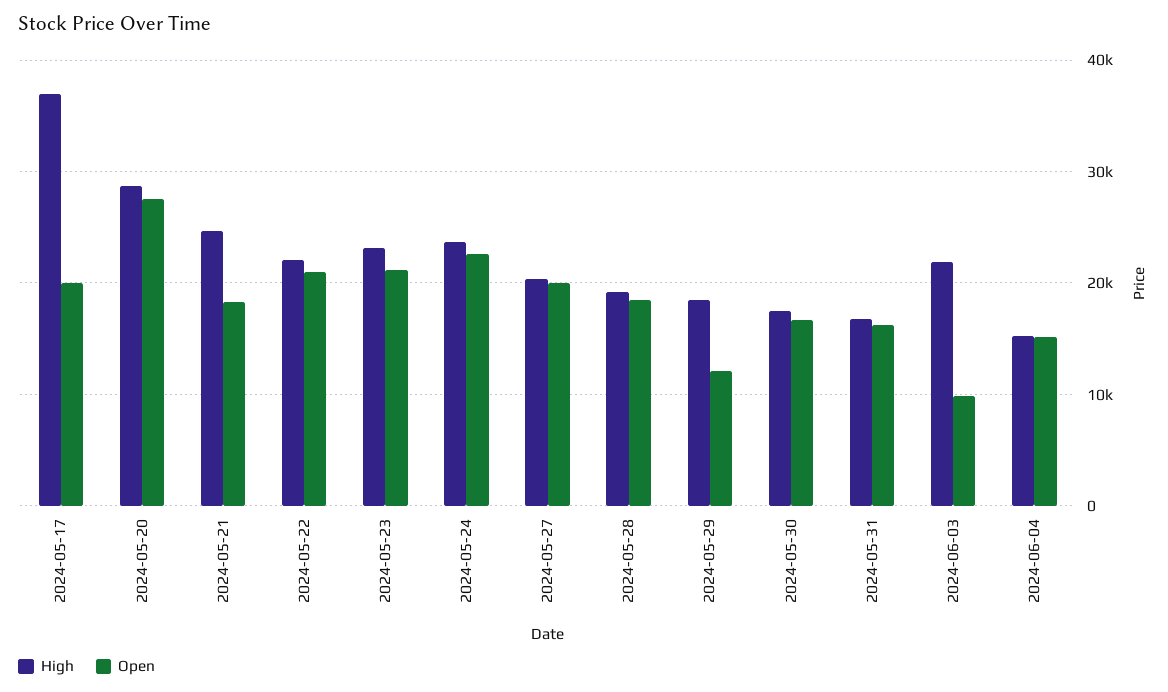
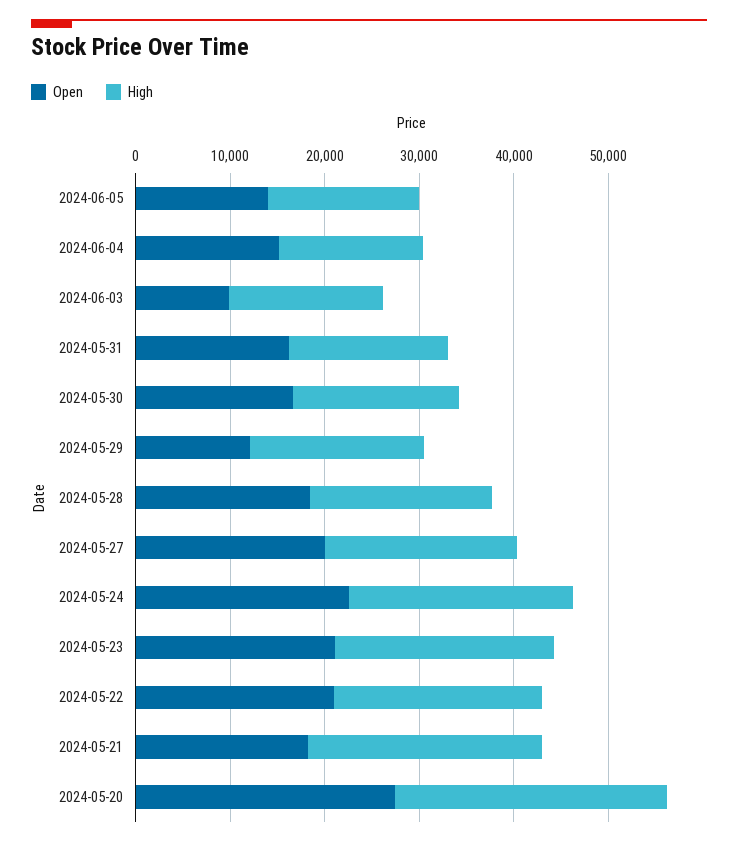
High, 2024-05-17: 37000 -> none
Open, 2024-05-17: 20000 -> none
High, 2024-06-03: 22000 -> 16000
Open, 2024-06-05: none -> 14000
High, 2024-06-05: none -> 16000

